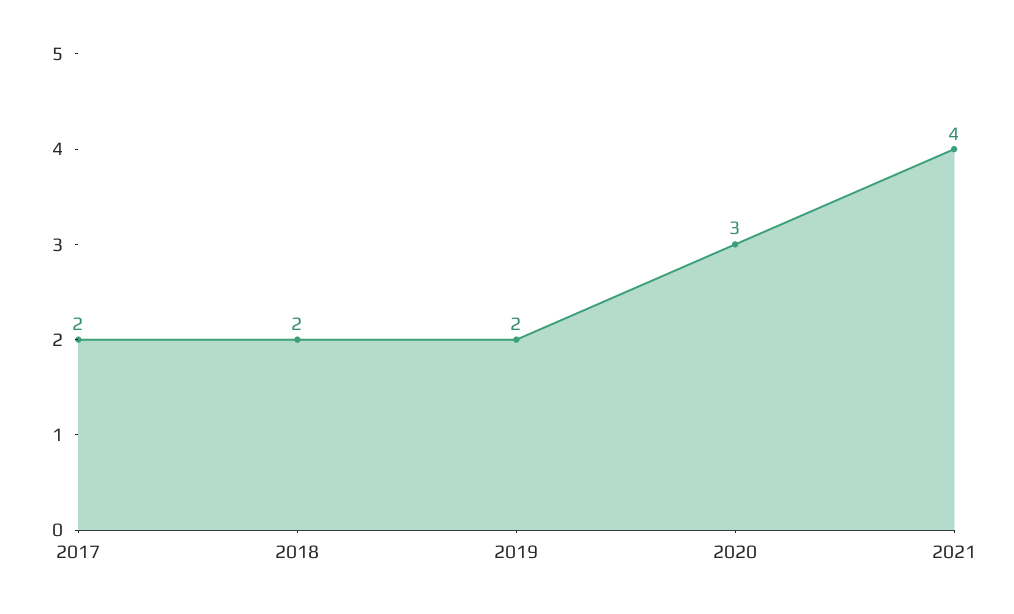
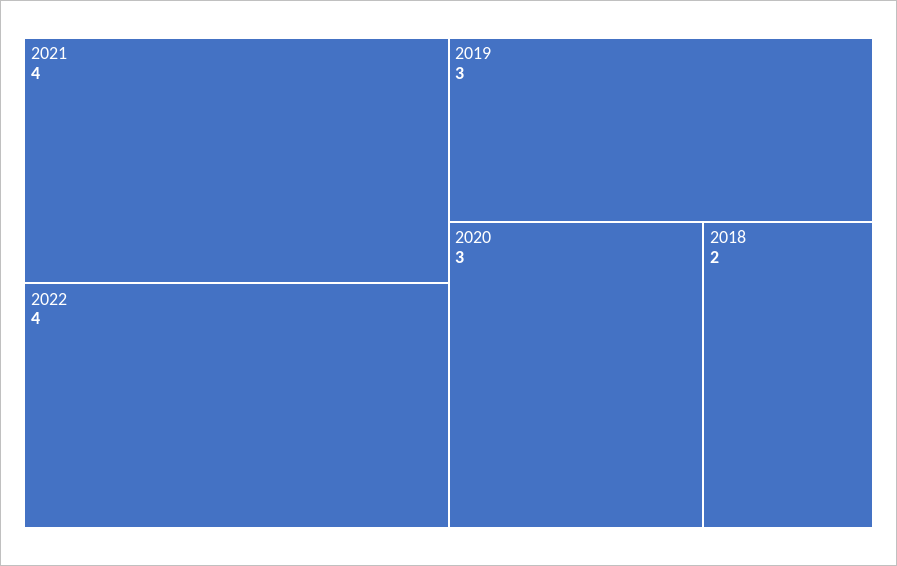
2017: 2 -> none
2019: 2 -> 3
2022: none -> 4

